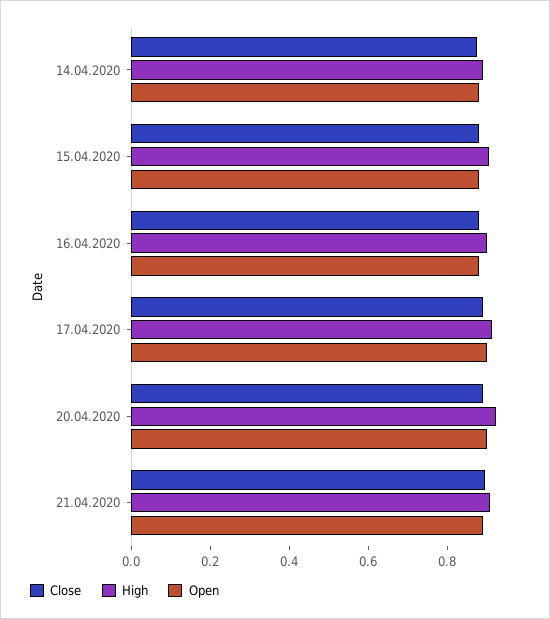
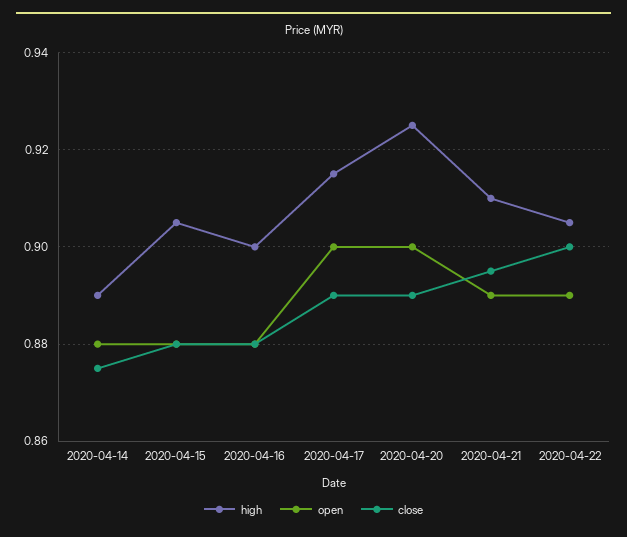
High, 2020-04-22: none -> 0.905
Open, 2020-04-22: none -> 0.89
Close, 2020-04-22: none -> 0.9

